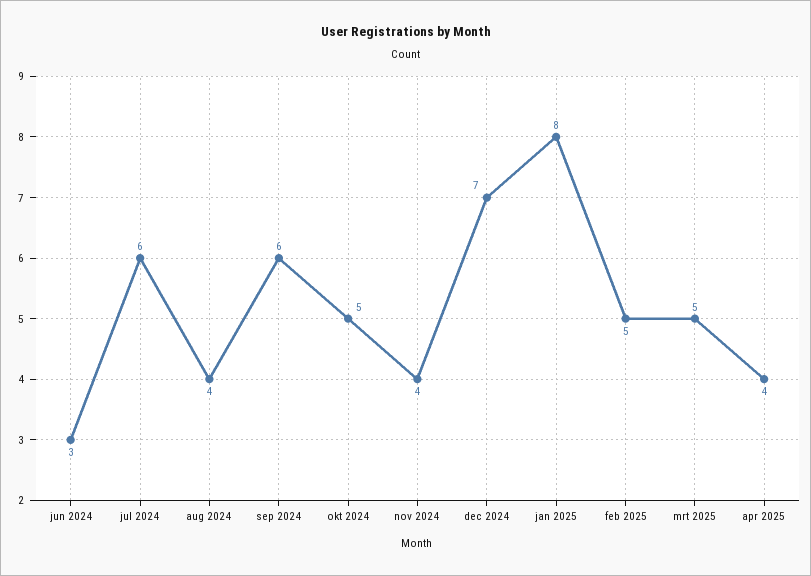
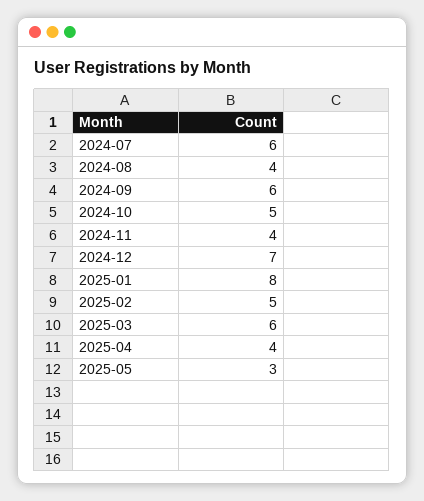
jun 2024: 3 -> none
mrt 2025: 5 -> 6
2025-05: none -> 3

